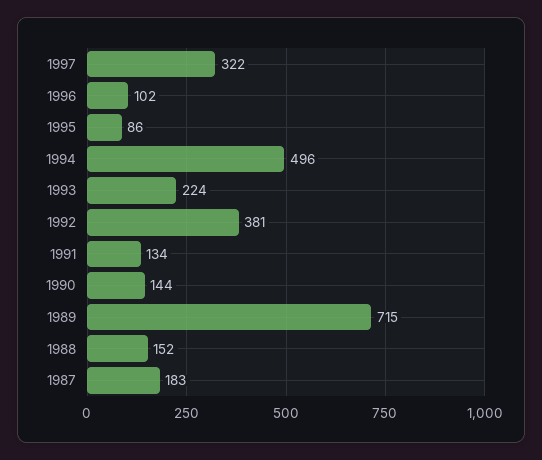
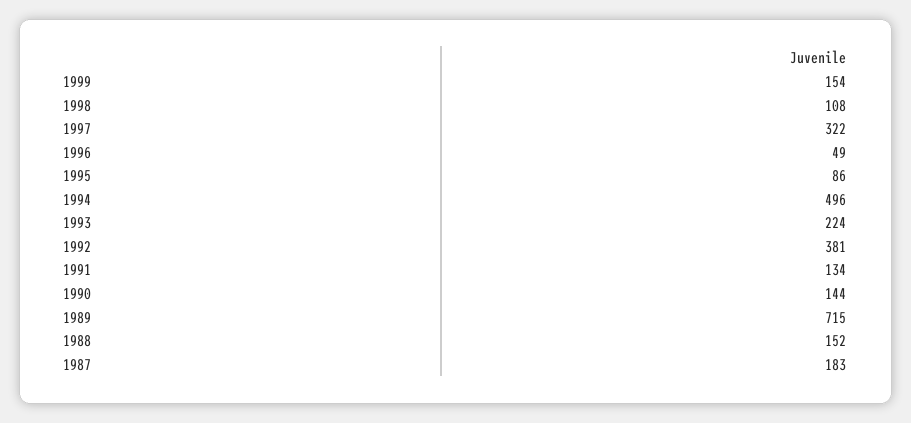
1996: 102 -> 49
1999: none -> 154
1998: none -> 108

